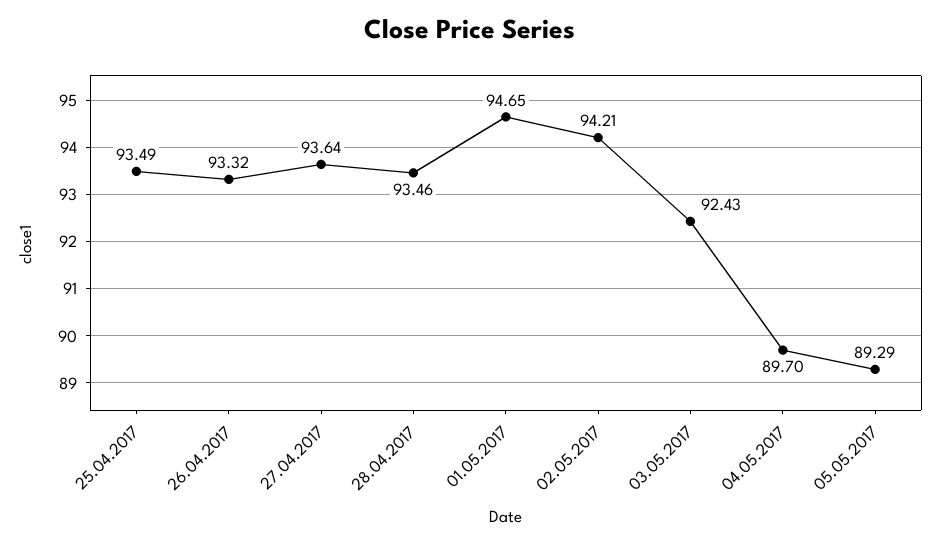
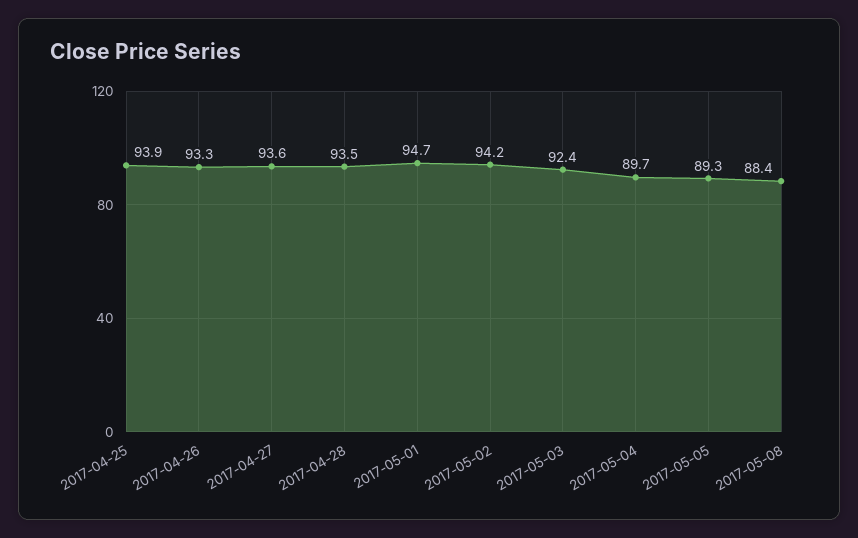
25.04.2017: 93.49 -> 93.9
2017-05-08: none -> 88.4

